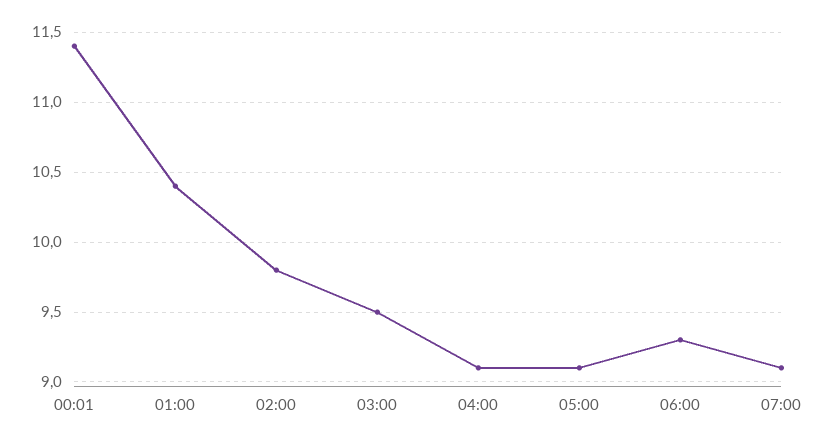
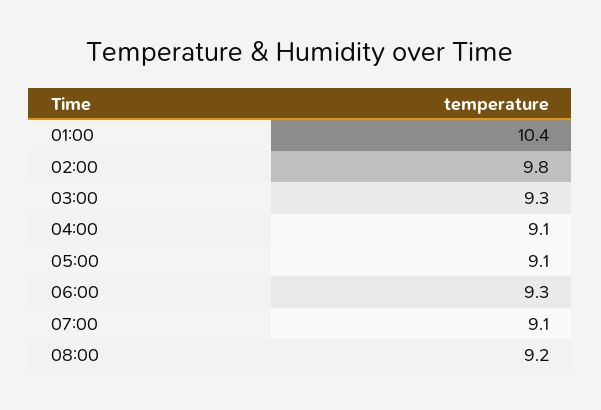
00:01: 11.4 -> none
03:00: 9.5 -> 9.3
08:00: none -> 9.2

